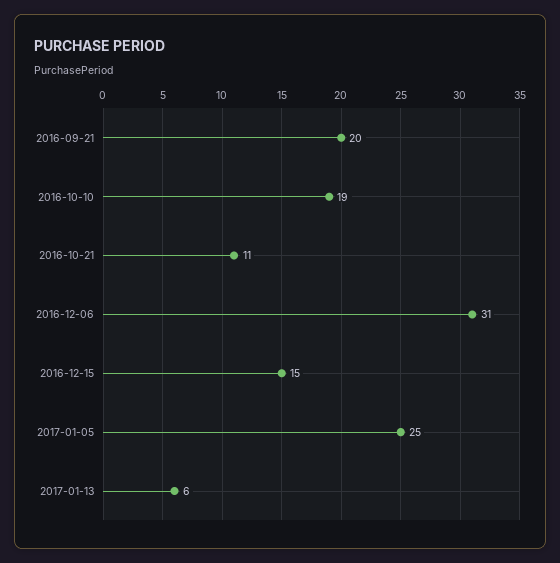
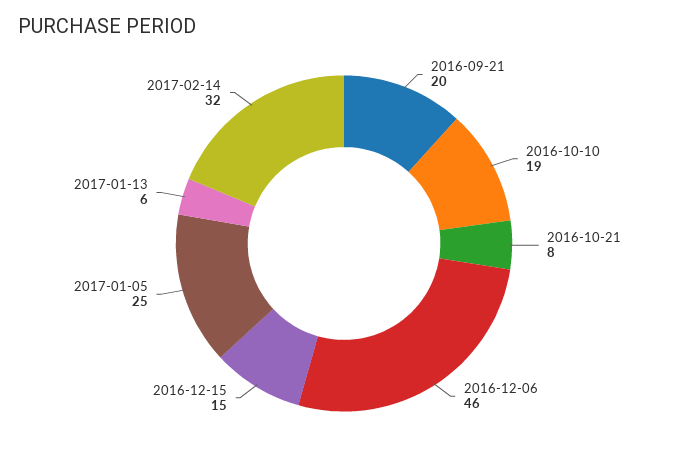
2016-10-21: 11 -> 8
2016-12-06: 31 -> 46
2017-02-14: none -> 32

